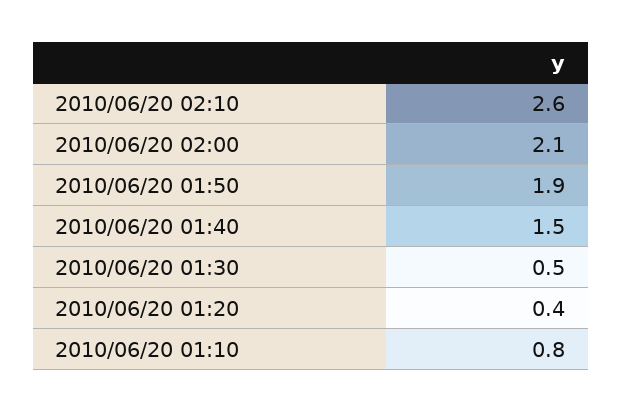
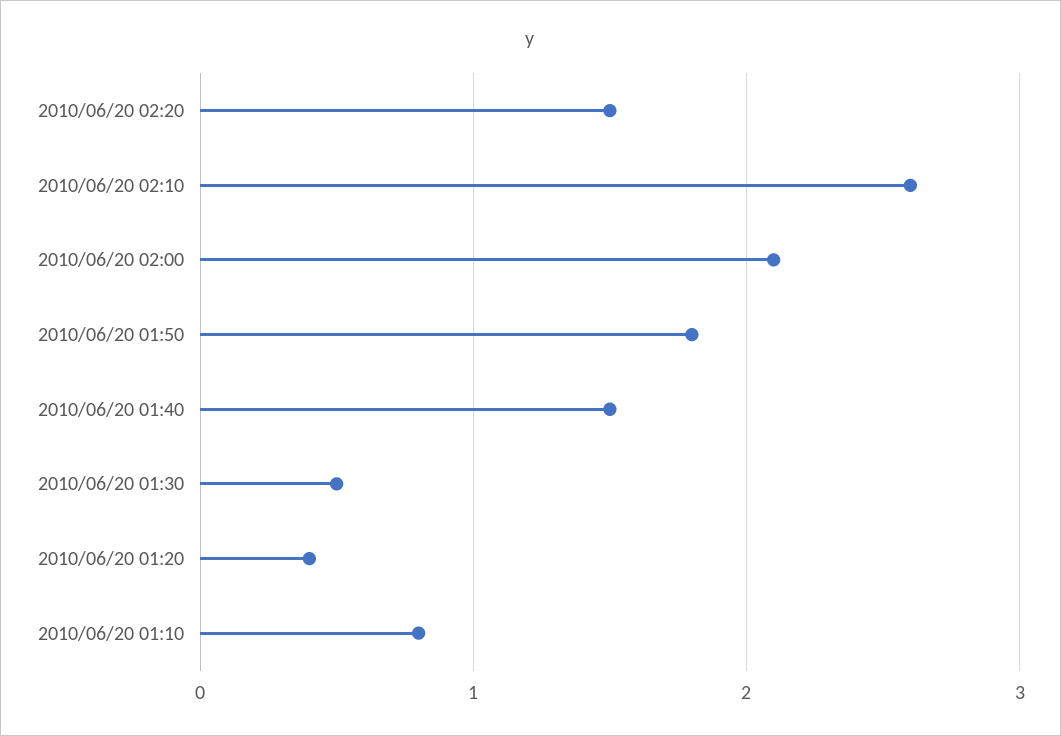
2010/06/20 01:50: 1.9 -> 1.8
2010/06/20 02:20: none -> 1.5

